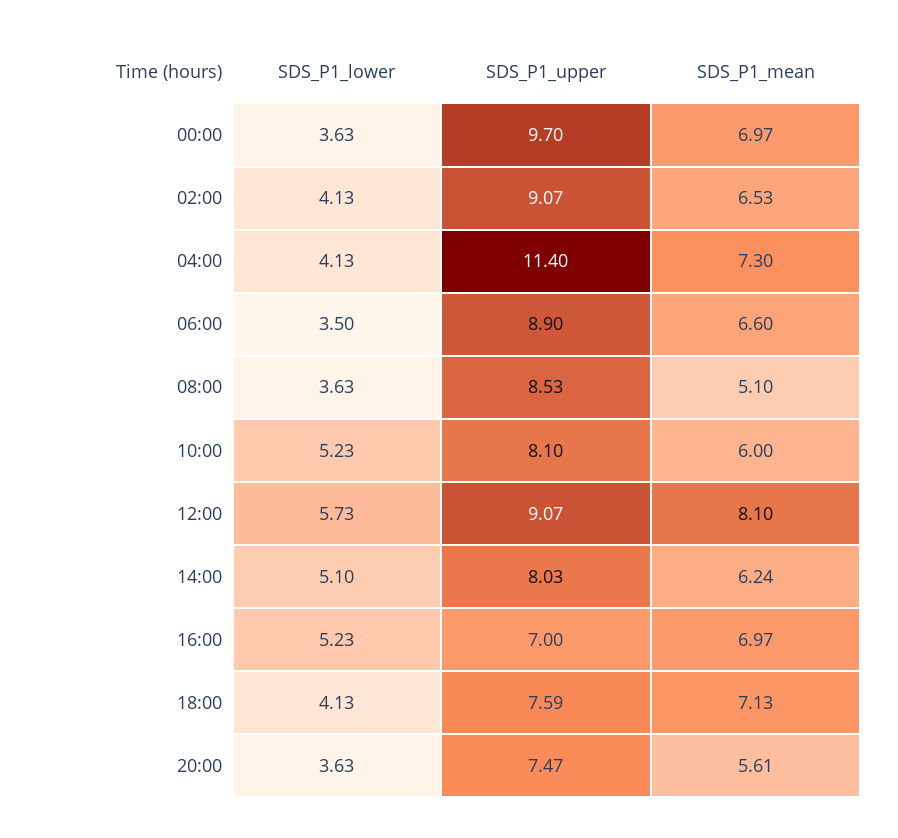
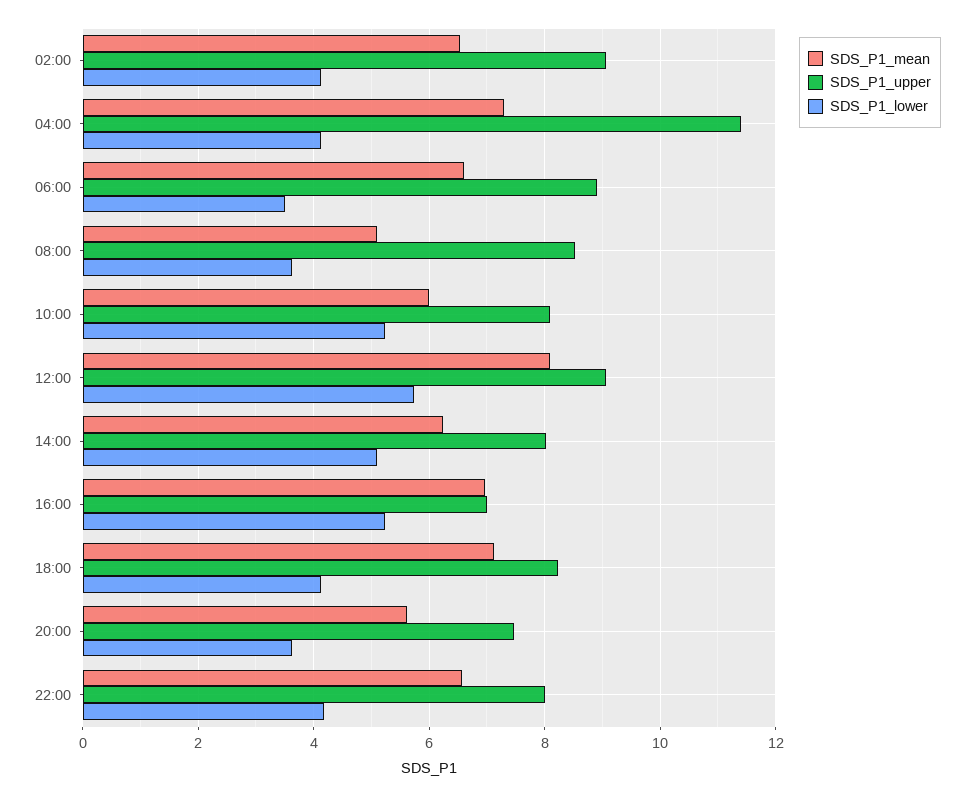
SDS_P1_lower, 00:00: 3.63 -> none
SDS_P1_upper, 00:00: 9.7 -> none
SDS_P1_mean, 00:00: 6.97 -> none
SDS_P1_upper, 18:00: 7.59 -> 8.2
SDS_P1_mean, 22:00: none -> 6.6
SDS_P1_upper, 22:00: none -> 8
SDS_P1_lower, 22:00: none -> 4.2

